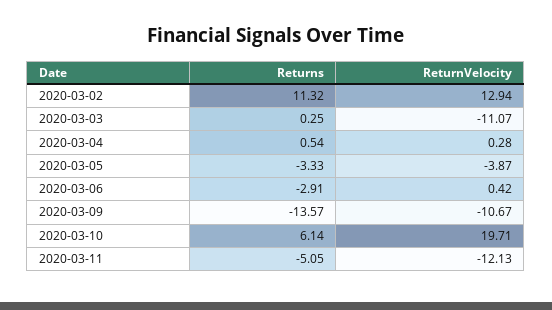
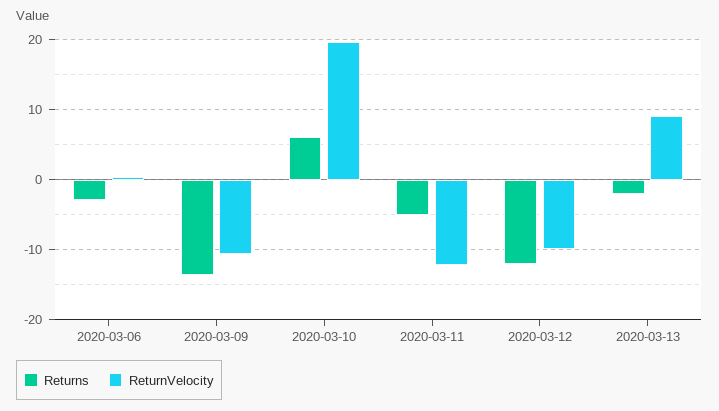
Returns, 2020-03-02: 11.32 -> none
ReturnVelocity, 2020-03-02: 12.94 -> none
Returns, 2020-03-03: 0.25 -> none
ReturnVelocity, 2020-03-03: -11.07 -> none
Returns, 2020-03-04: 0.54 -> none
ReturnVelocity, 2020-03-04: 0.28 -> none
Returns, 2020-03-05: -3.33 -> none
ReturnVelocity, 2020-03-05: -3.87 -> none
Returns, 2020-03-12: none -> -12
ReturnVelocity, 2020-03-12: none -> -10
Returns, 2020-03-13: none -> -2
ReturnVelocity, 2020-03-13: none -> 9

